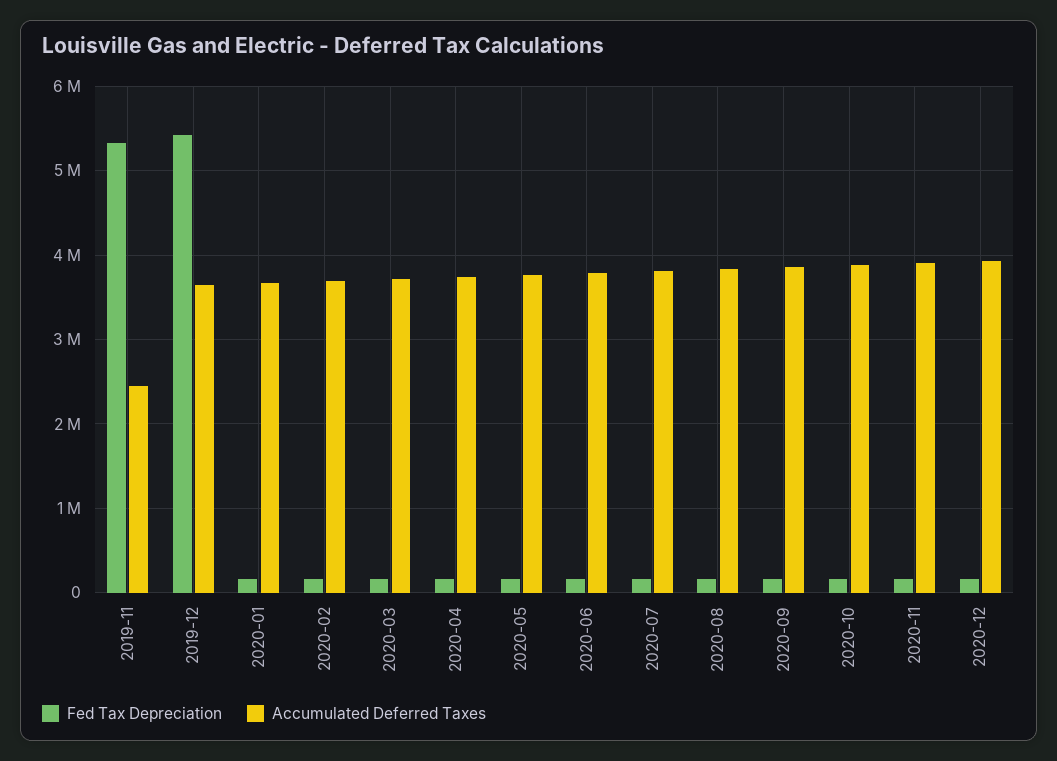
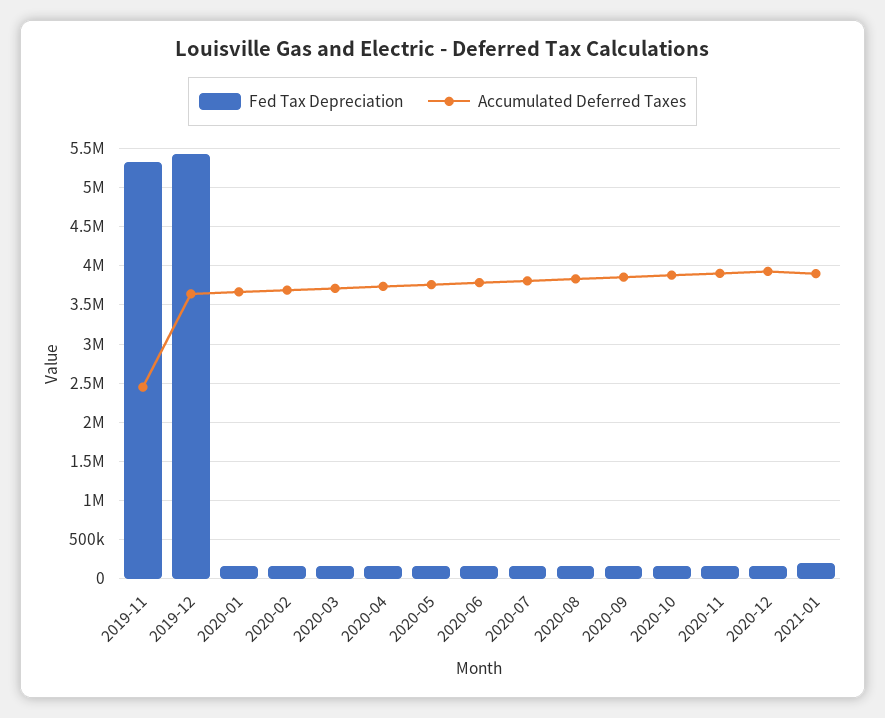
Fed Tax Depreciation, 2021-01: none -> 200000
Accumulated Deferred Taxes, 2021-01: none -> 3900000

